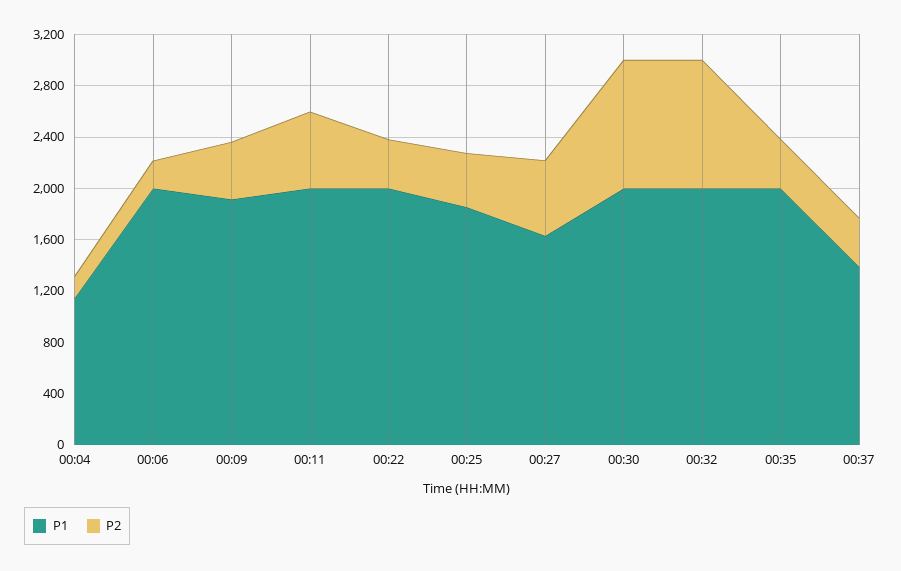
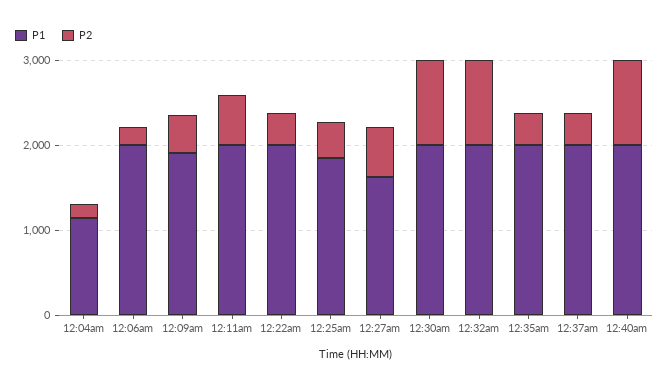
P1, 00:37: 1400 -> 2000
P1, 12:40am: none -> 2000
P2, 12:40am: none -> 1000

